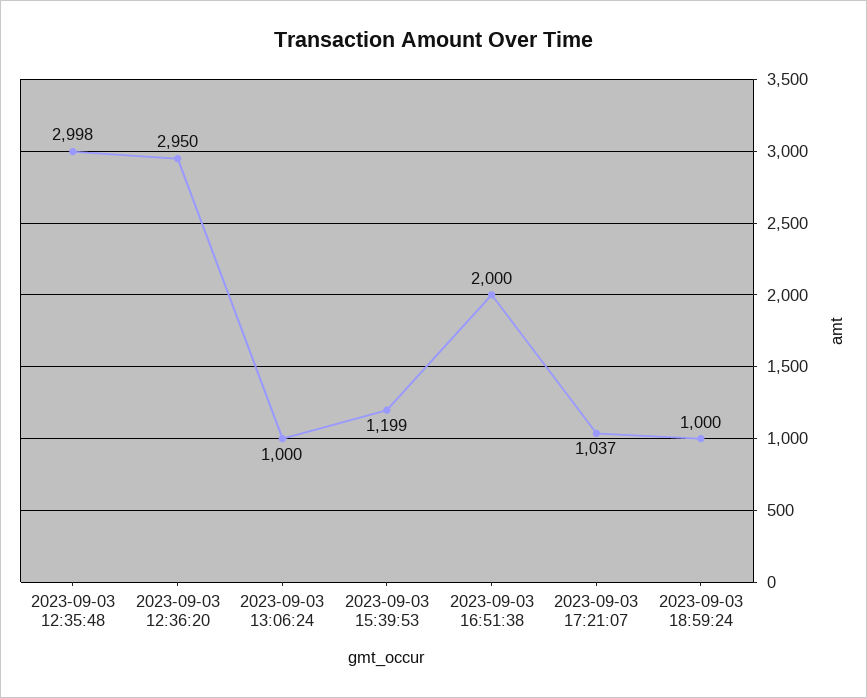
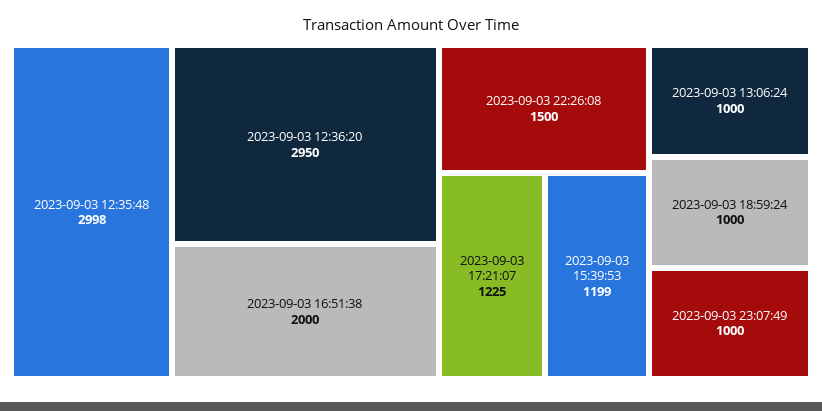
2023-09-03 17:21:07: 1037 -> 1225
2023-09-03 22:26:08: none -> 1500
2023-09-03 23:07:49: none -> 1000

